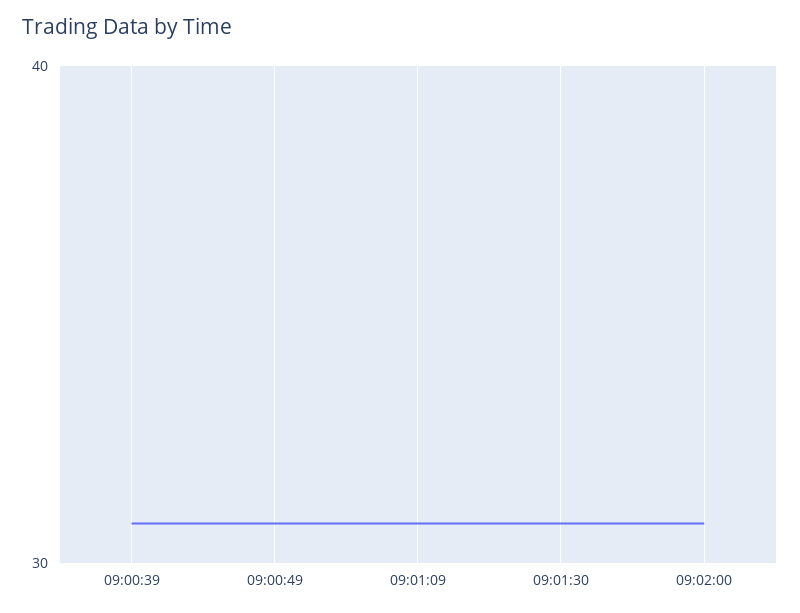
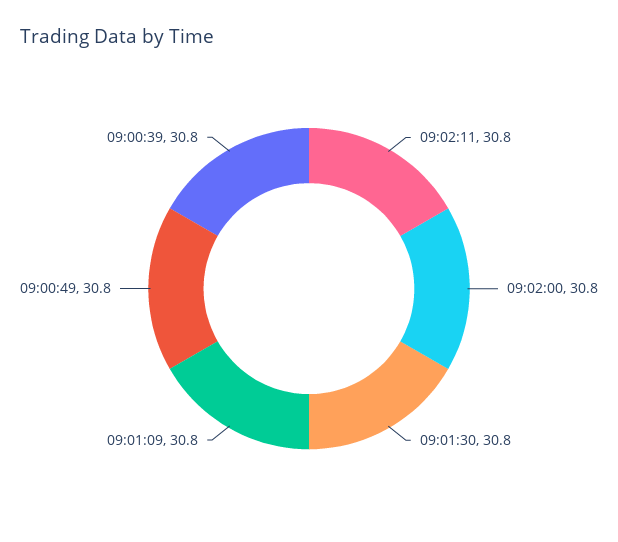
09:02:11: none -> 30.8

